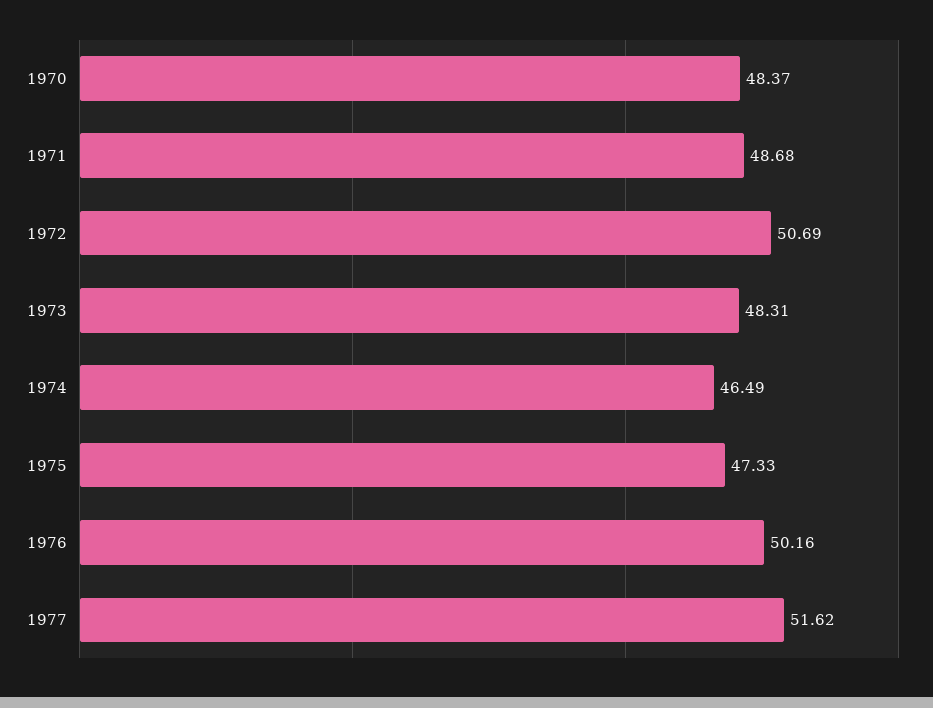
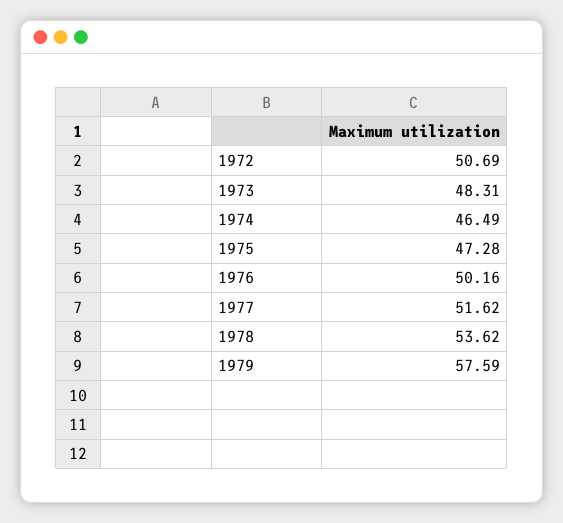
1970: 48.37 -> none
1971: 48.68 -> none
1975: 47.33 -> 47.28
1978: none -> 53.62
1979: none -> 57.59

